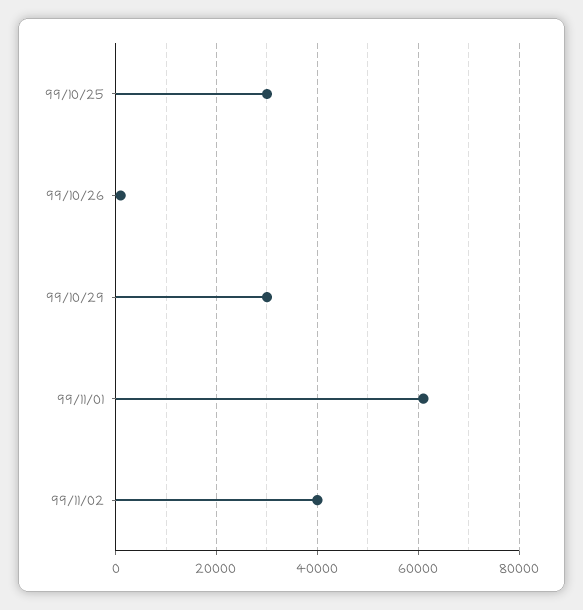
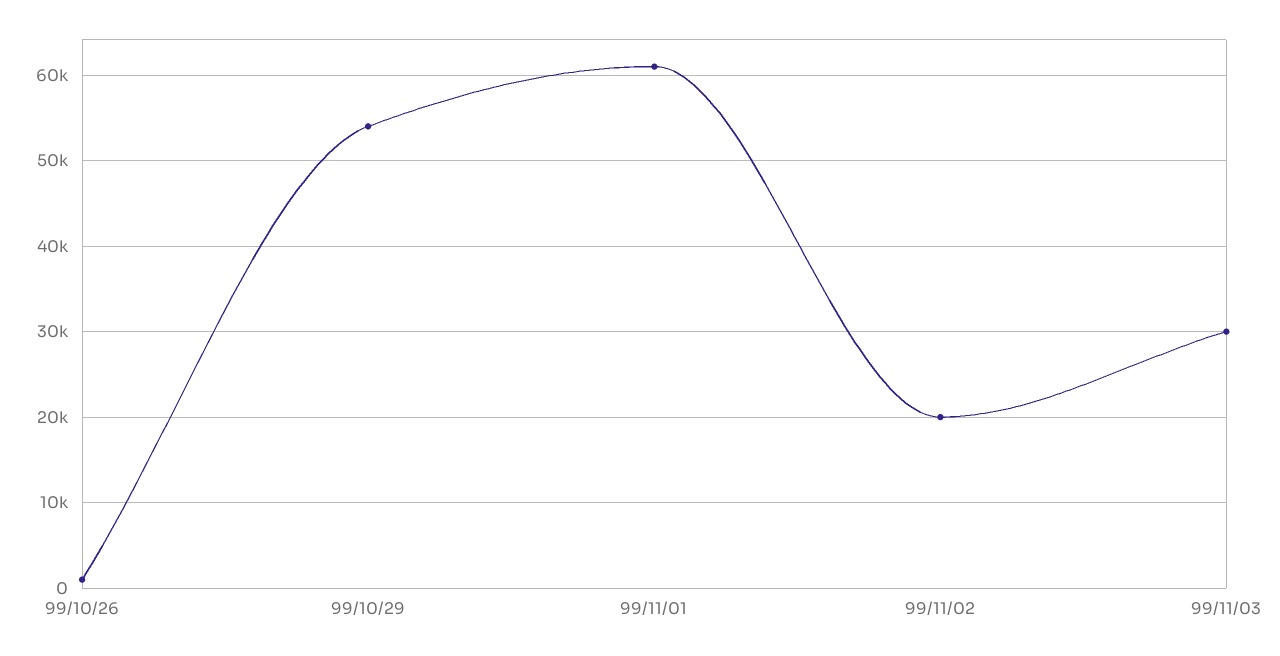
99/10/25: 30000 -> none
99/10/29: 30000 -> 54000
99/11/02: 40000 -> 20000
99/11/03: none -> 30000

